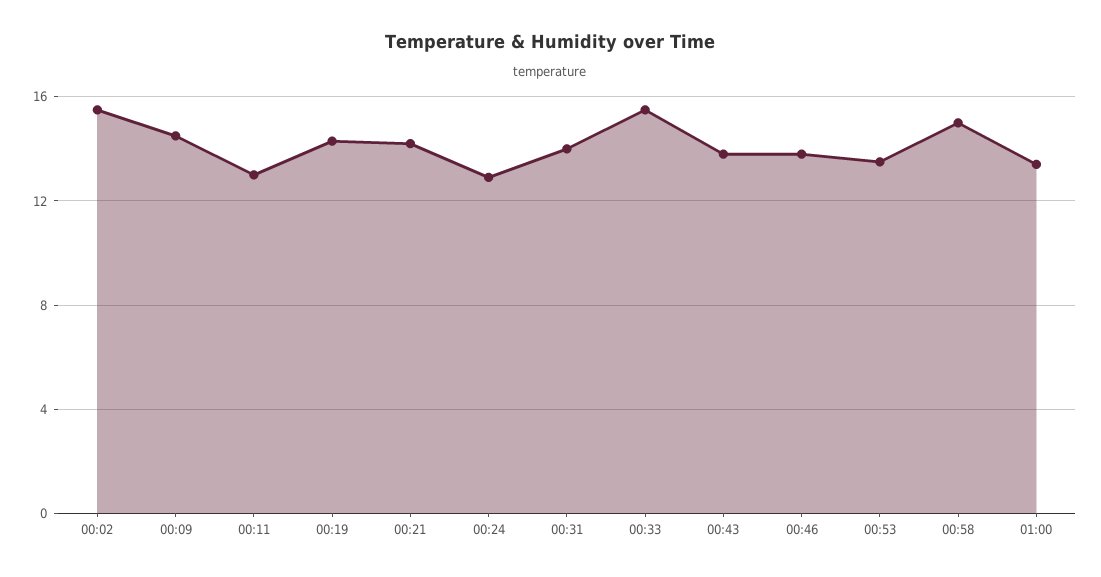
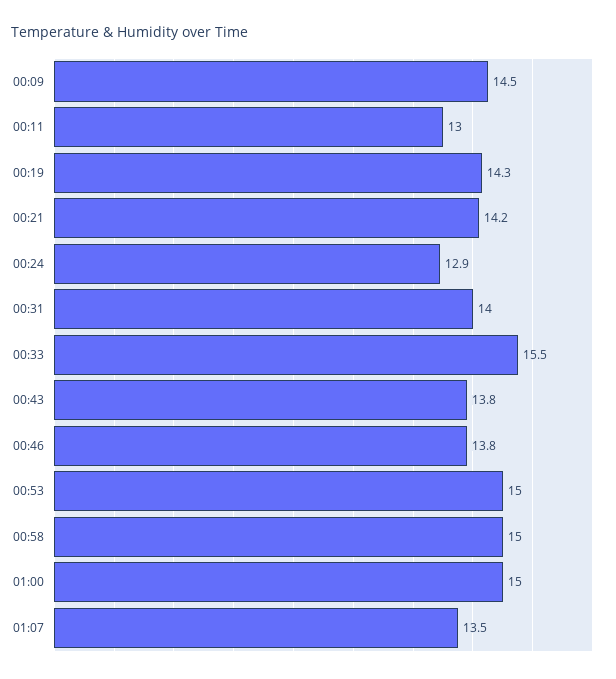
00:02: 15.5 -> none
00:53: 13.5 -> 15
01:00: 13.5 -> 15
01:07: none -> 13.5

